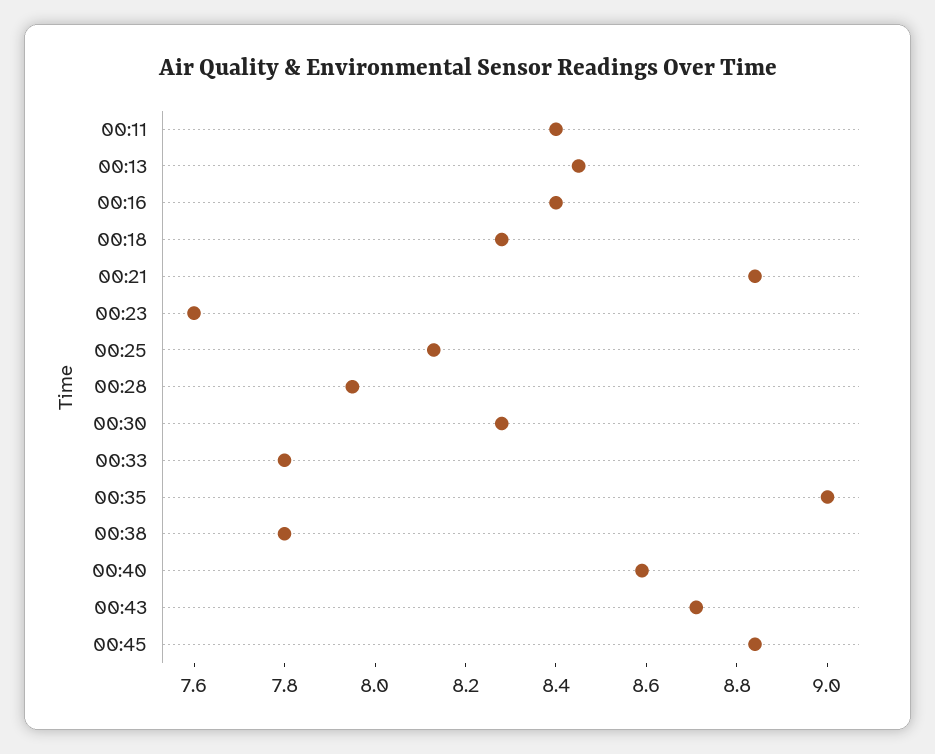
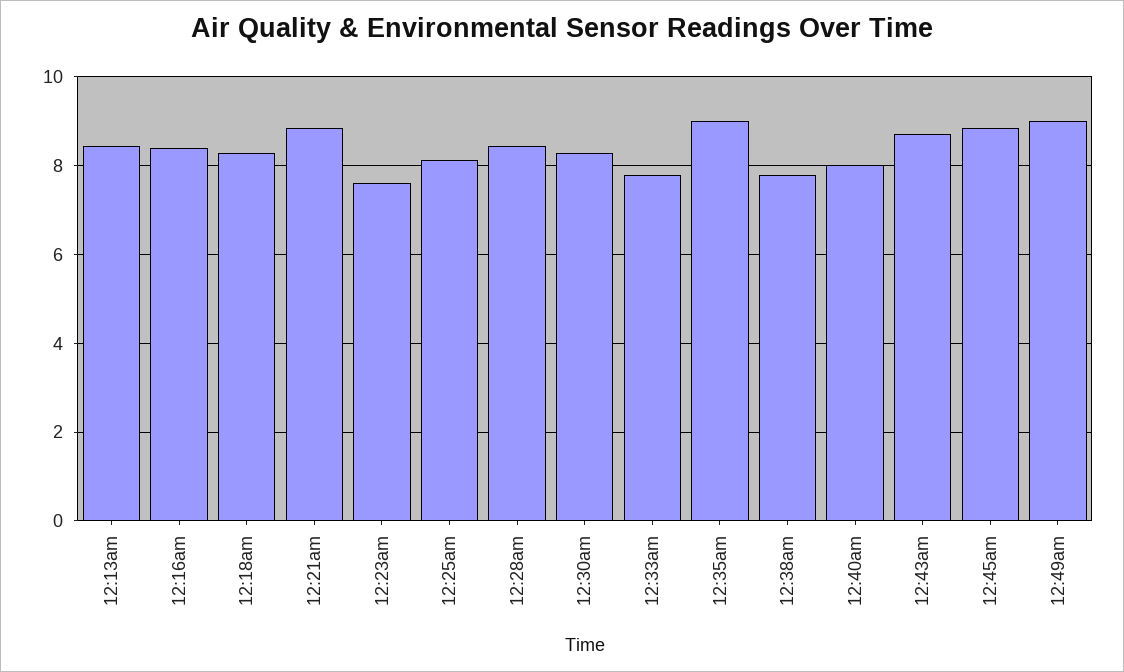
00:11: 8.4 -> none
00:28: 7.95 -> 8.4
00:40: 8.6 -> 8
12:49am: none -> 9

